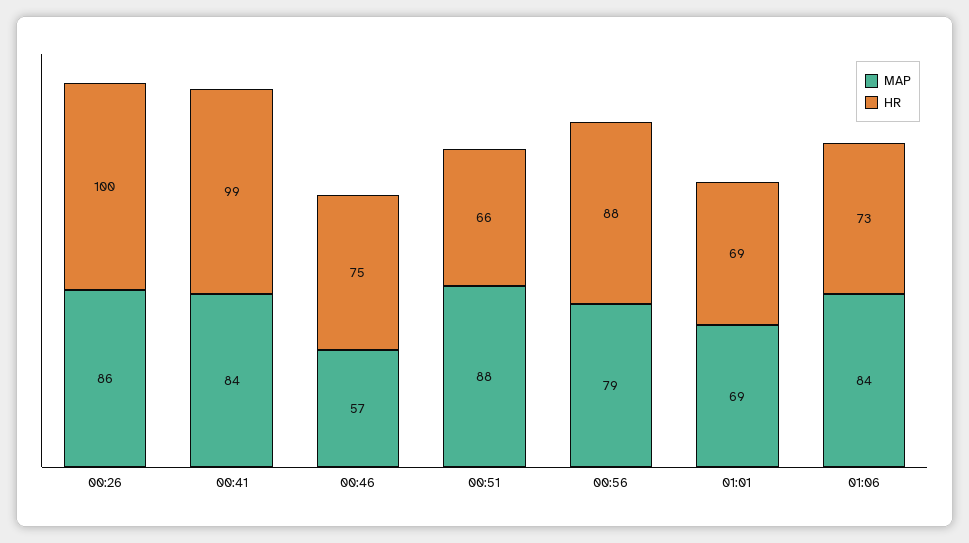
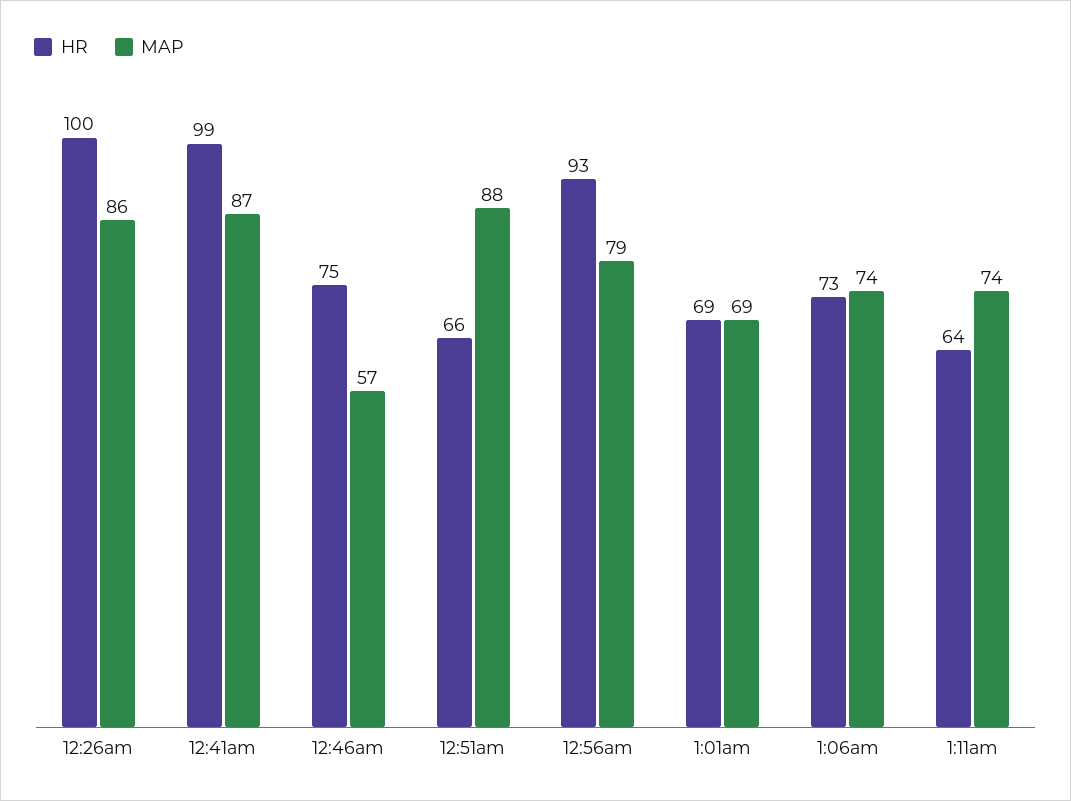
MAP, 00:41: 84 -> 87
HR, 00:56: 88 -> 93
MAP, 01:06: 84 -> 74
HR, 1:11am: none -> 64
MAP, 1:11am: none -> 74

